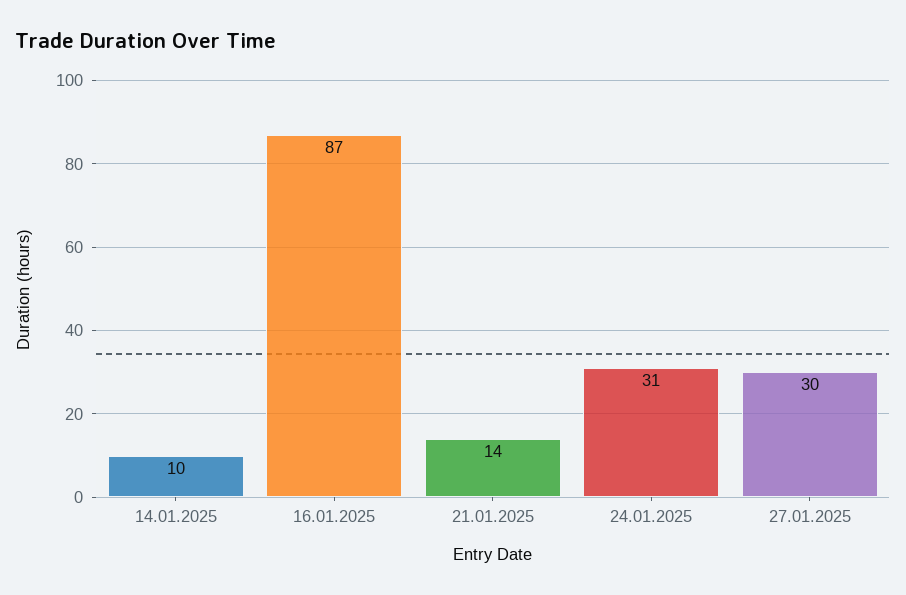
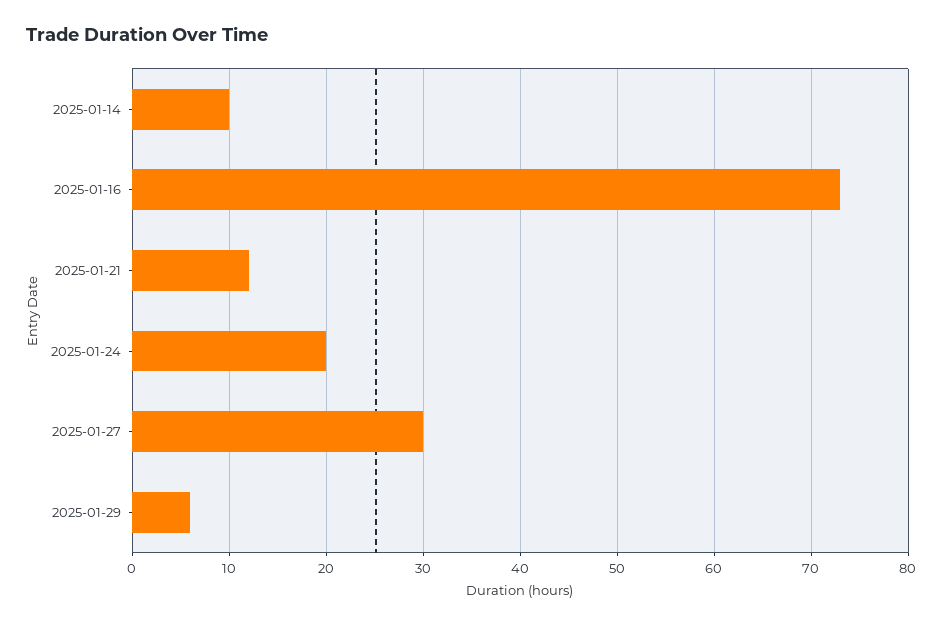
16.01.2025: 87 -> 73
21.01.2025: 14 -> 12
24.01.2025: 31 -> 20
2025-01-29: none -> 6

